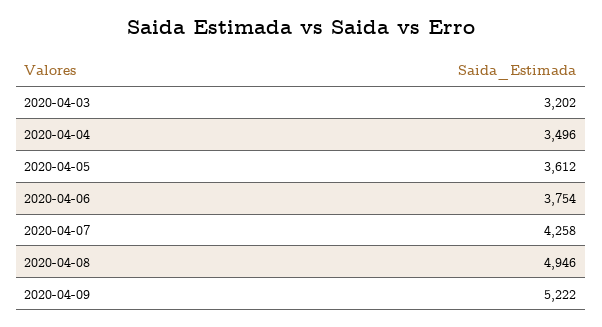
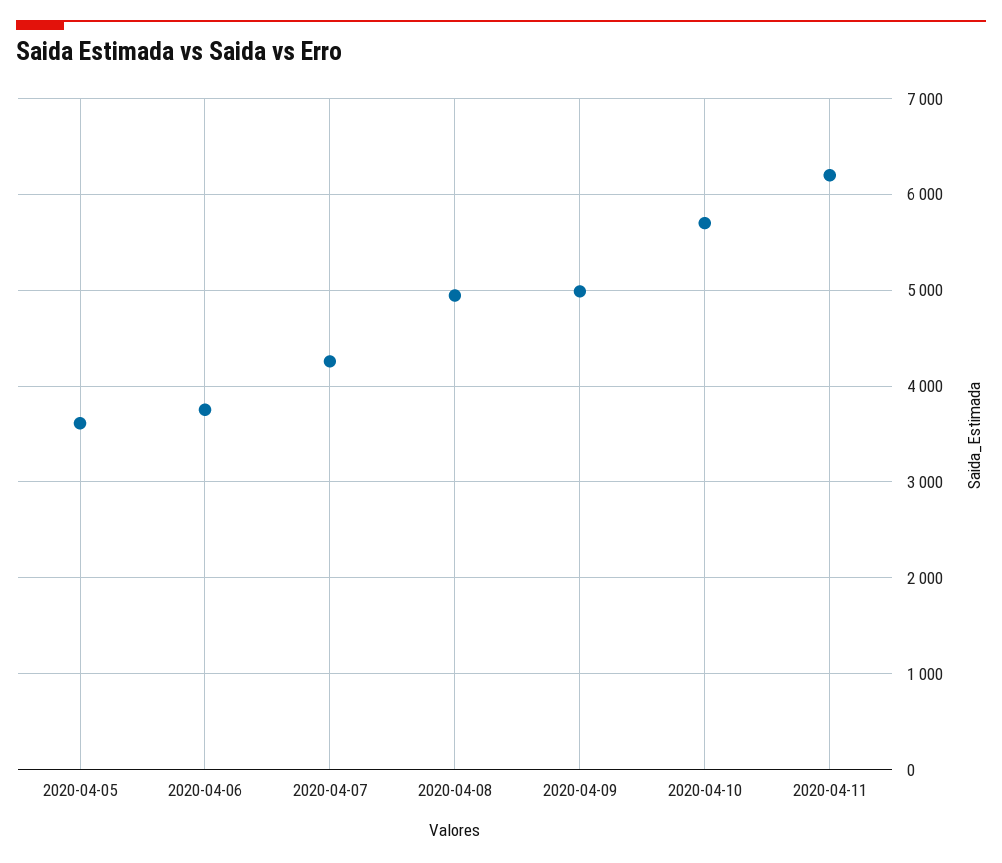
2020-04-03: 3202 -> none
2020-04-04: 3496 -> none
2020-04-09: 5222 -> 5000
2020-04-10: none -> 5700
2020-04-11: none -> 6200

